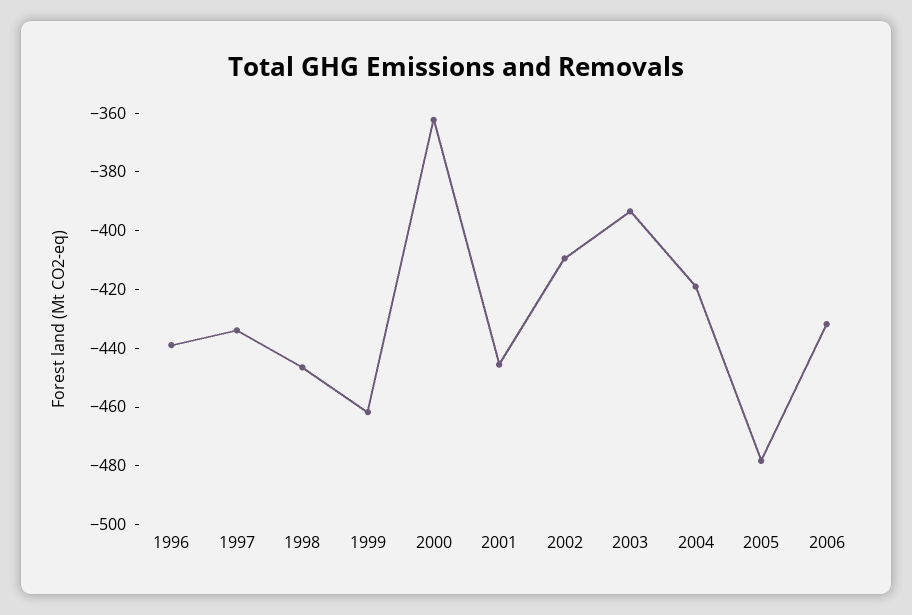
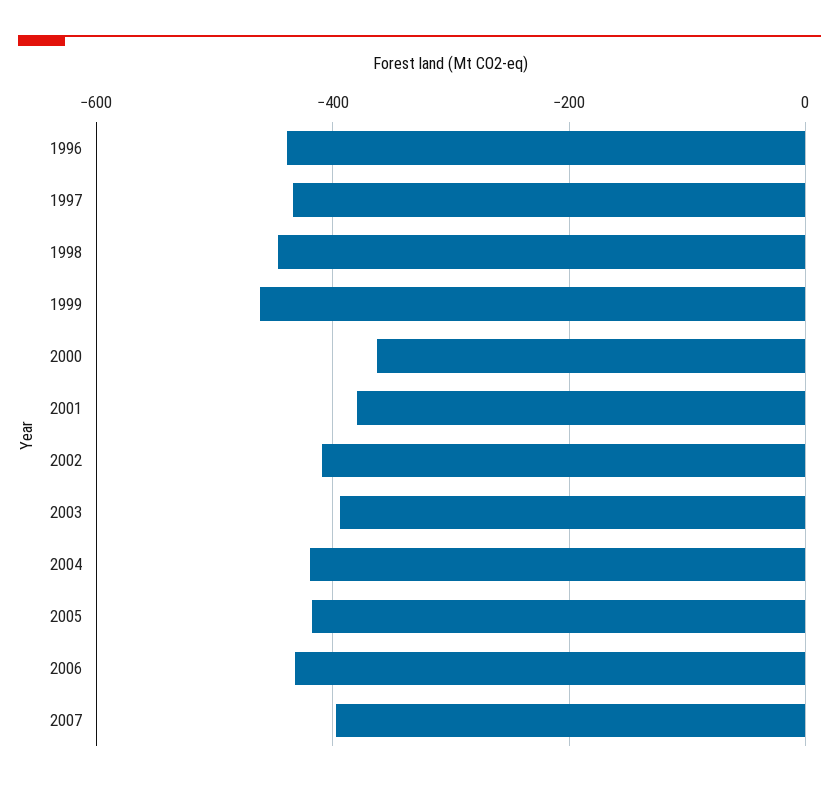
2001: -445 -> -380
2005: -480 -> -420
2007: none -> -400

